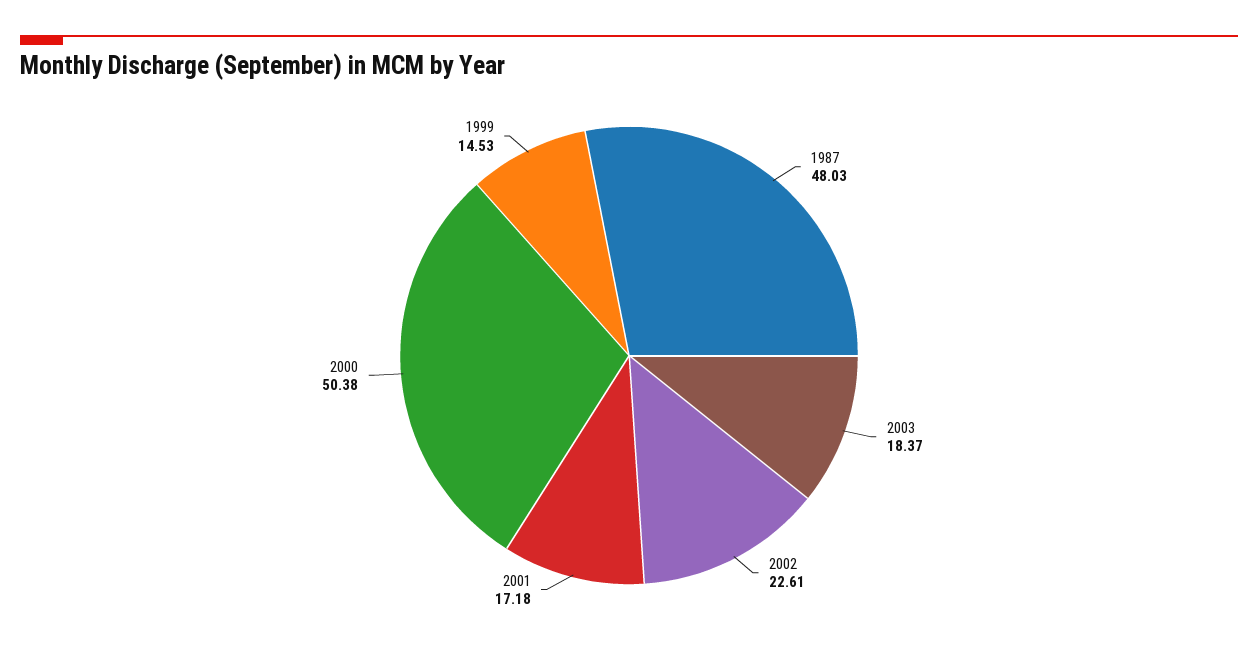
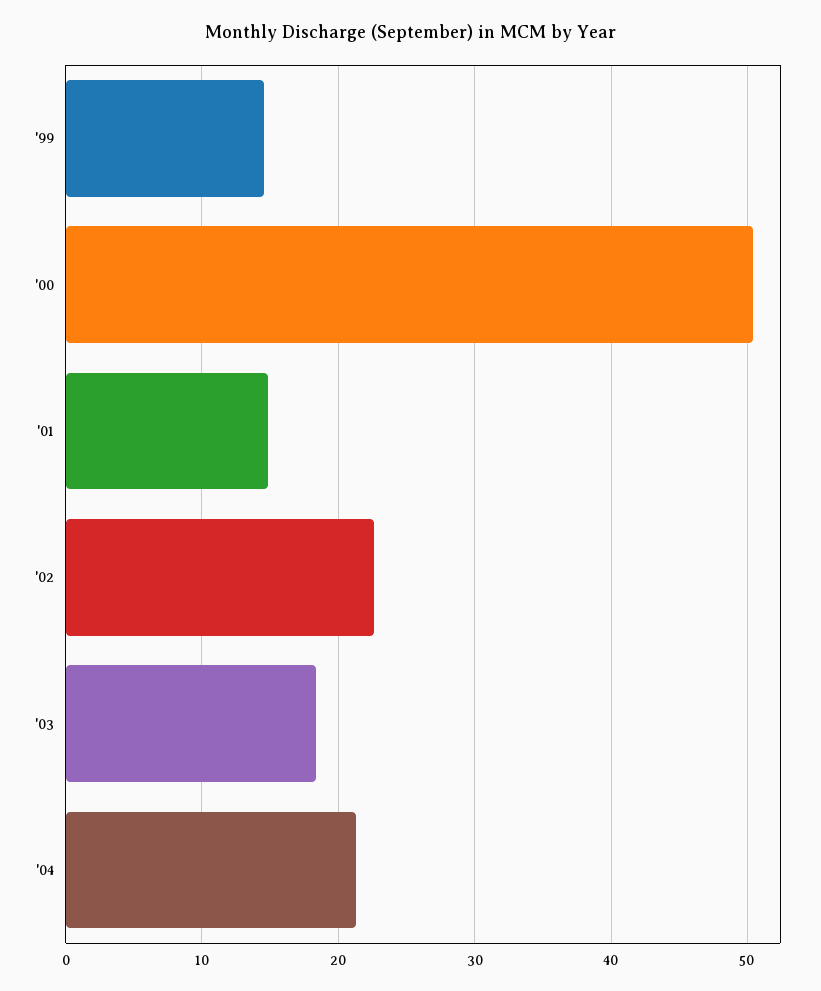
1987: 48.03 -> none
2001: 17.18 -> 15
'04: none -> 21

